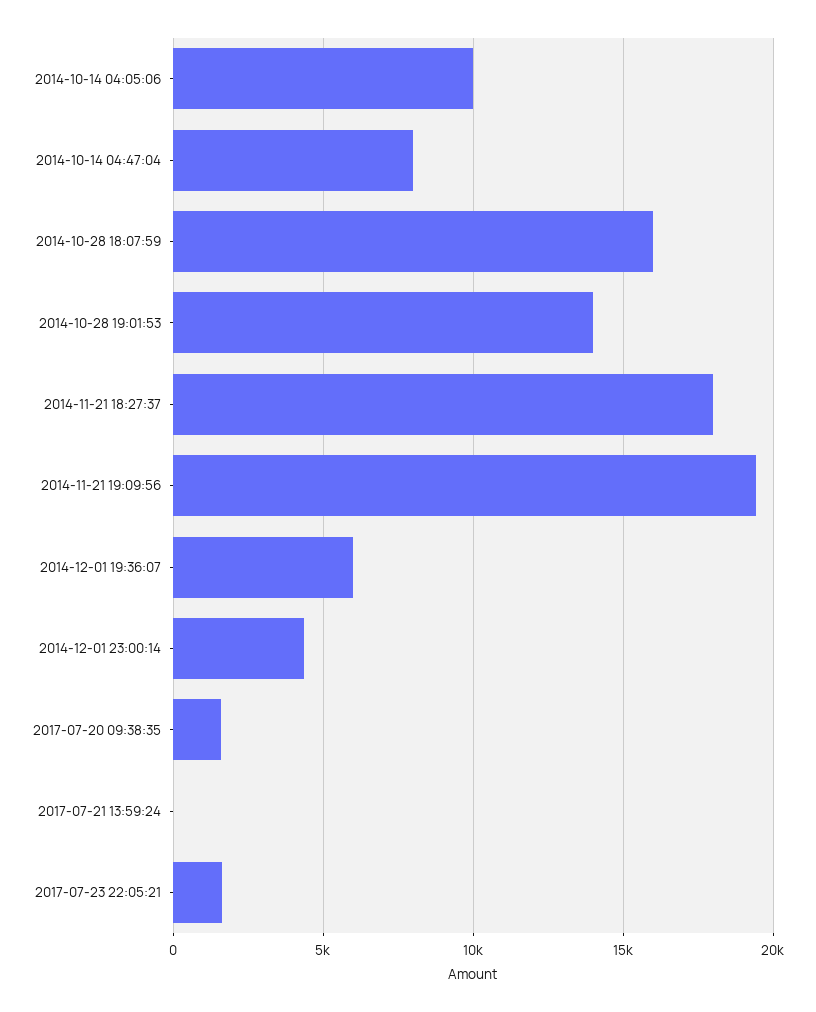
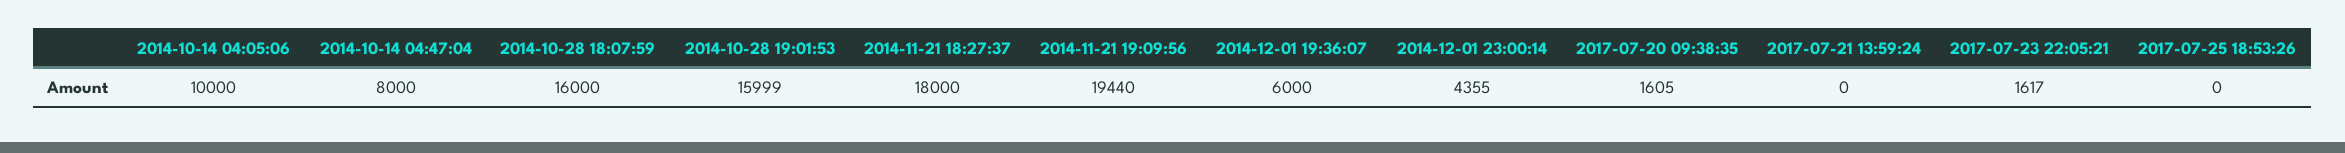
2014-10-28 19:01:53: 14000 -> 15999
2017-07-25 18:53:26: none -> 0

